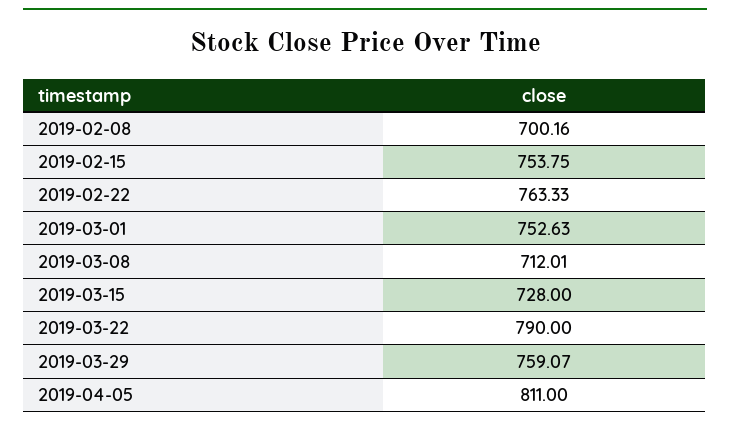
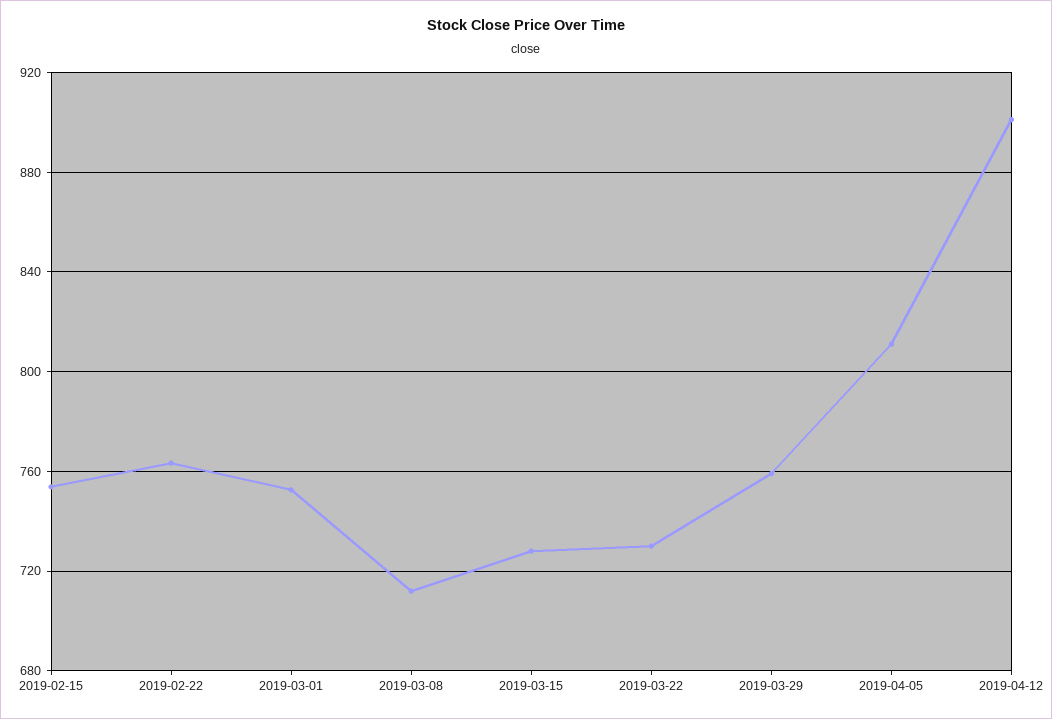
2019-02-08: 700.16 -> none
2019-03-22: 790 -> 730
2019-04-12: none -> 900

